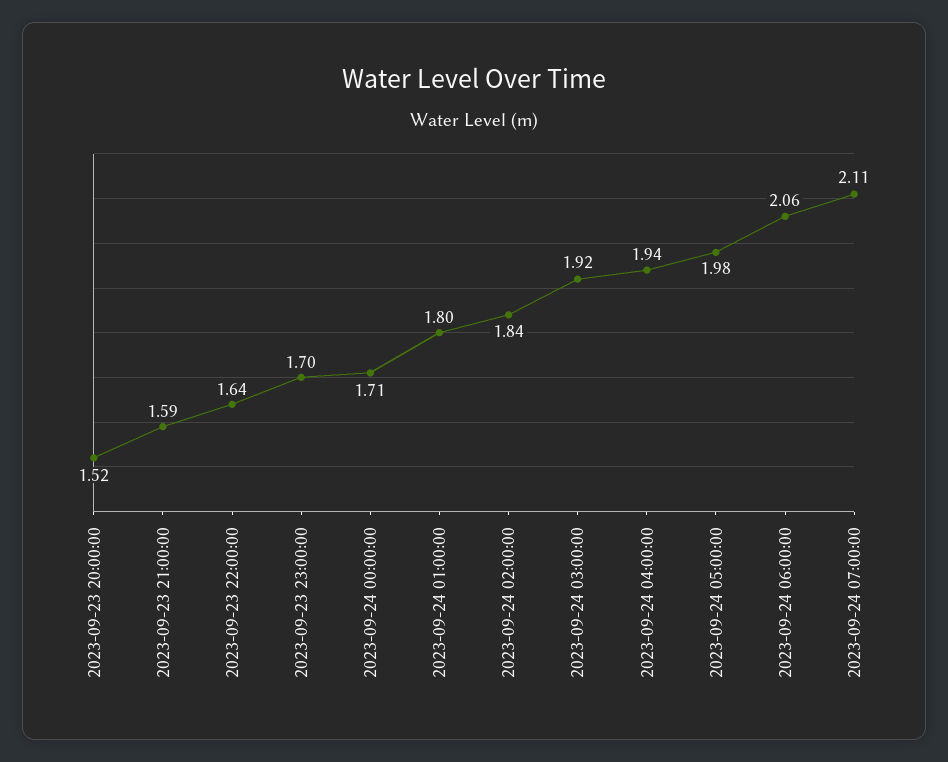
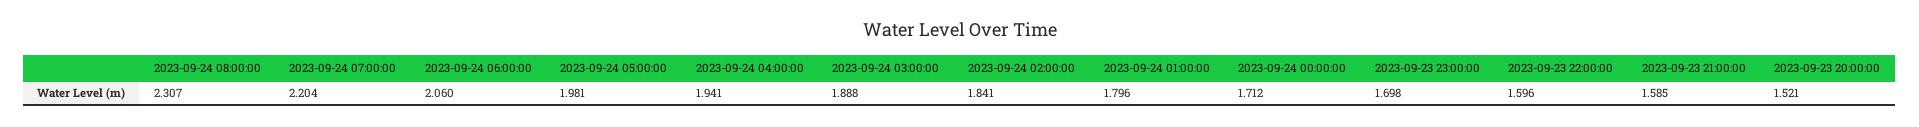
2023-09-23 22:00:00: 1.64 -> 1.596
2023-09-24 03:00:00: 1.92 -> 1.888
2023-09-24 07:00:00: 2.11 -> 2.204
2023-09-24 08:00:00: none -> 2.307

